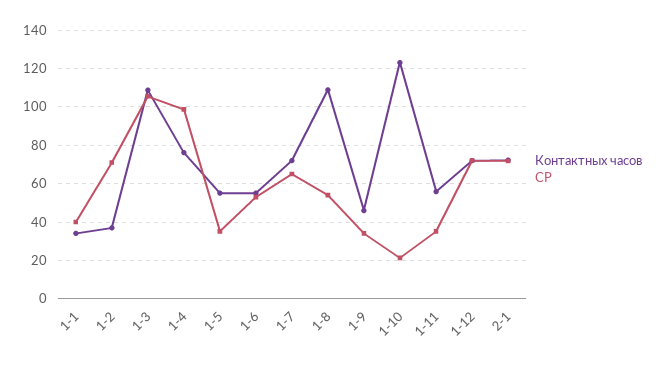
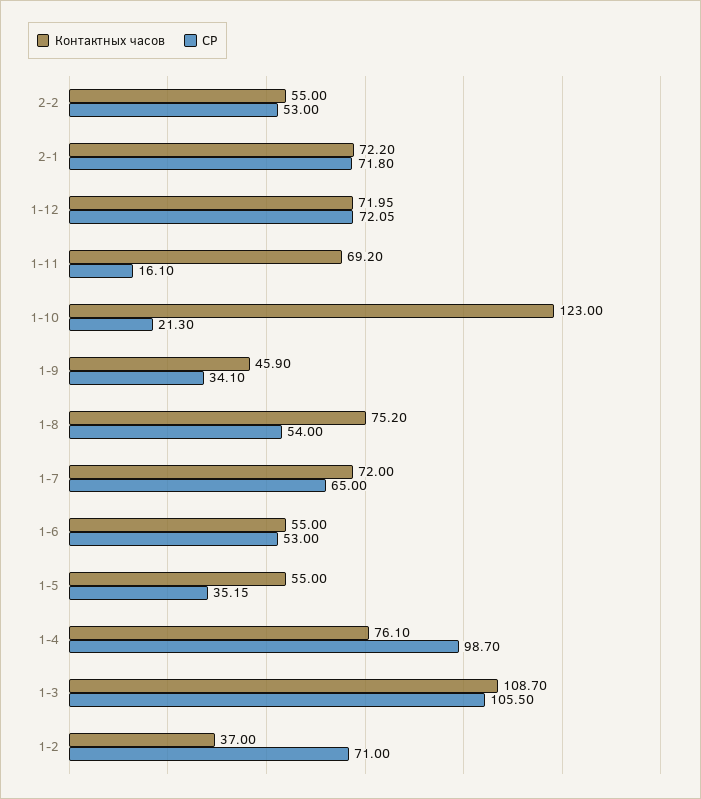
Контактных часов, 1-1: 35 -> none
СР, 1-1: 40 -> none
Контактных часов, 1-8: 110 -> 75.2
Контактных часов, 1-11: 55 -> 69.2
СР, 1-11: 35 -> 16.1
Контактных часов, 2-2: none -> 55
СР, 2-2: none -> 53

